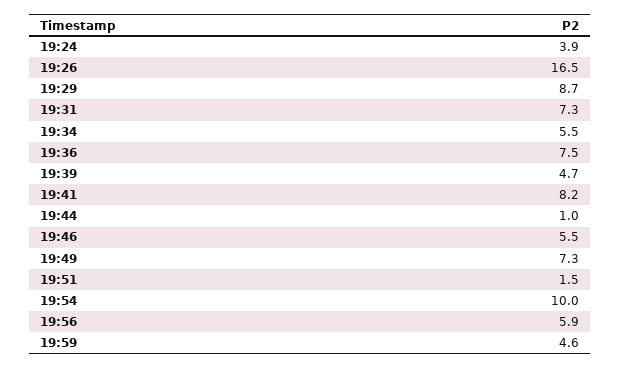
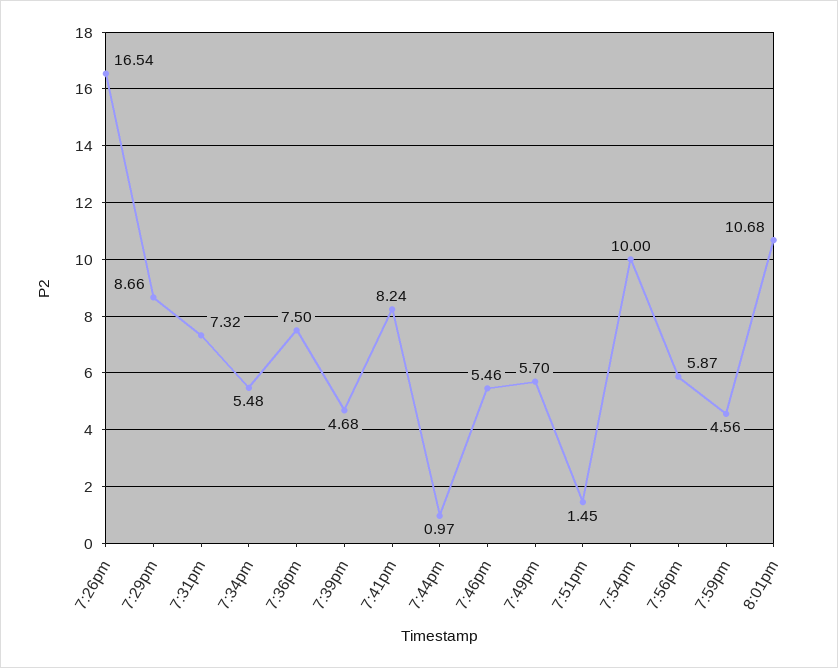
19:24: 3.9 -> none
19:49: 7.3 -> 5.7
8:01pm: none -> 10.68

